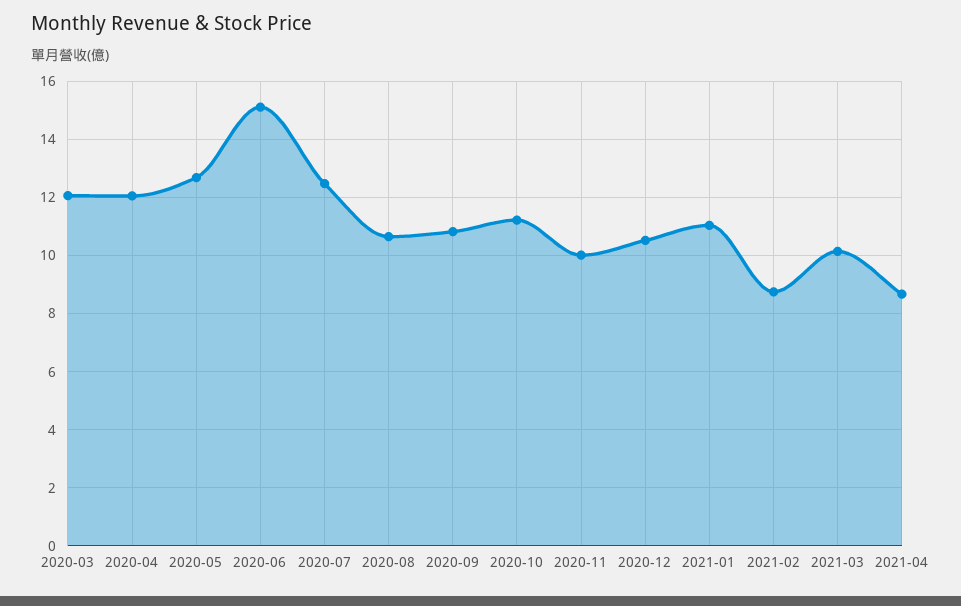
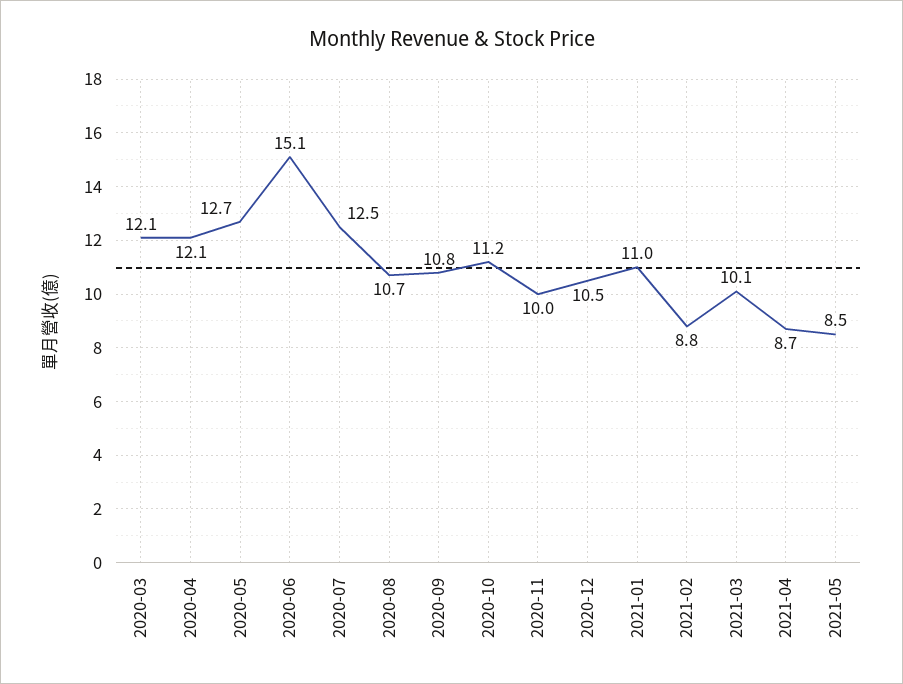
2021-05: none -> 8.5

